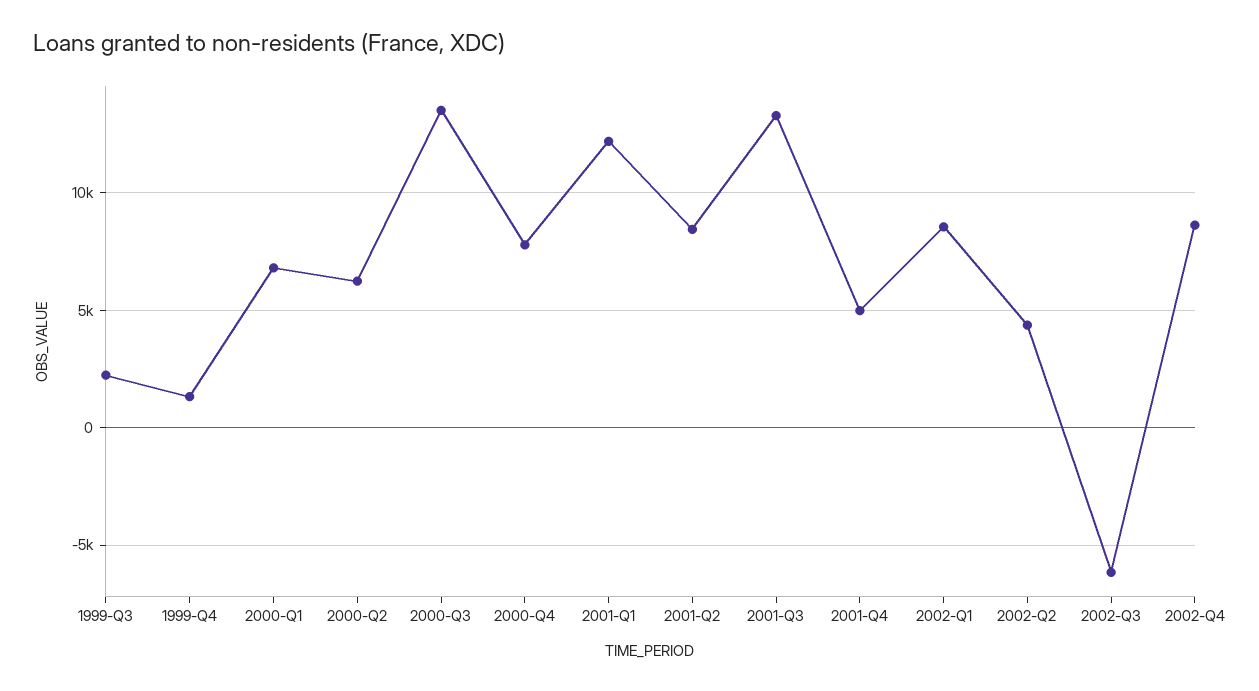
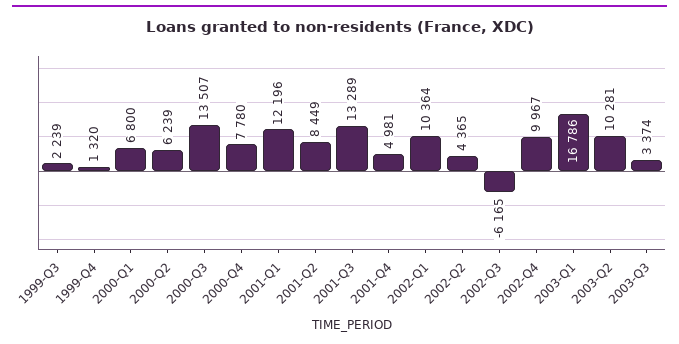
2002-Q1: 8500 -> 10364
2002-Q4: 8500 -> 9967
2003-Q1: none -> 16786
2003-Q2: none -> 10281
2003-Q3: none -> 3374

